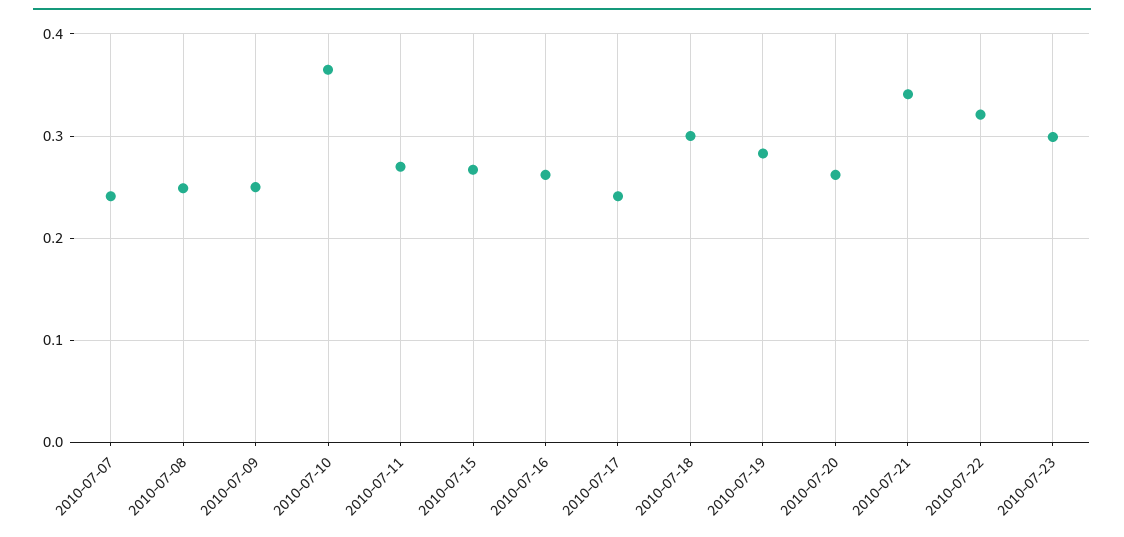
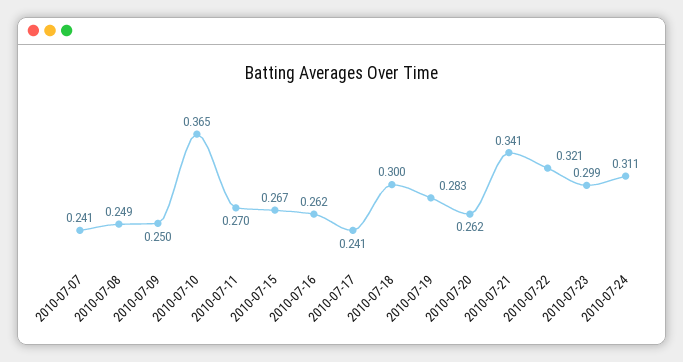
2010-07-24: none -> 0.311

